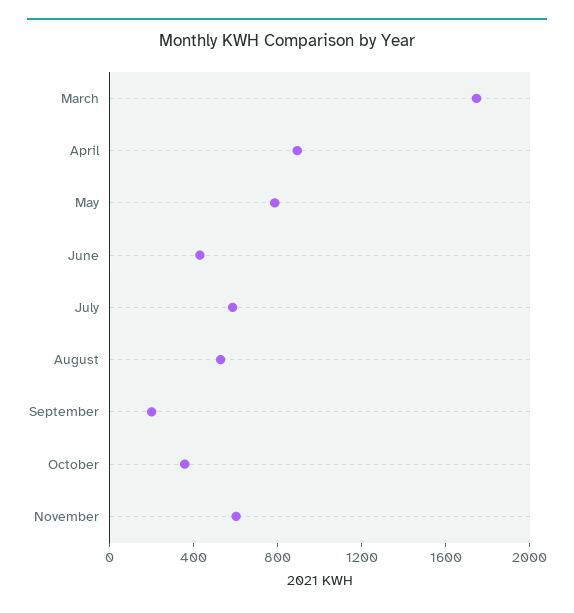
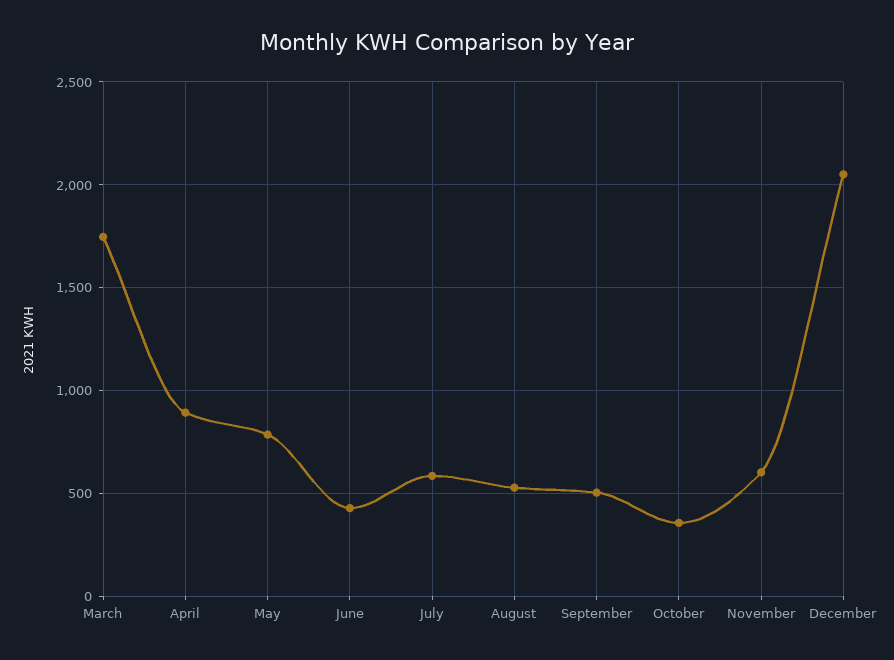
September: 200 -> 500
December: none -> 2050

